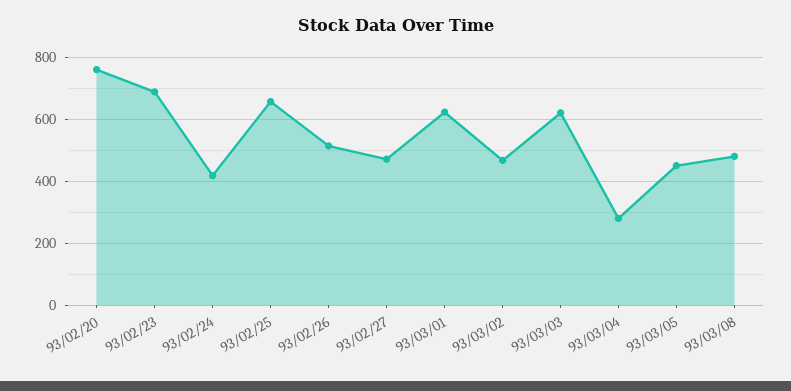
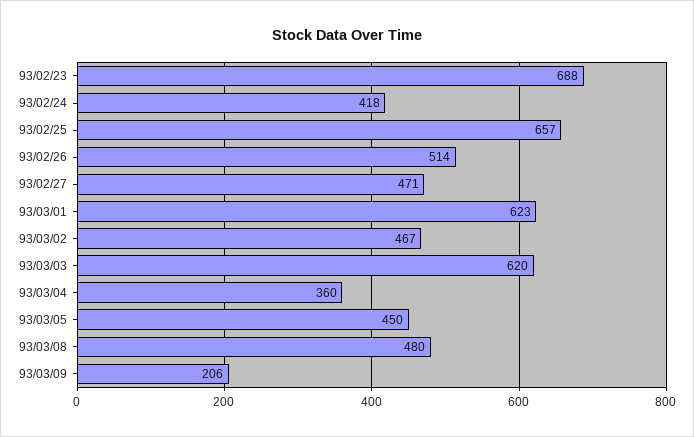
93/02/20: 760 -> none
93/03/04: 280 -> 360
93/03/09: none -> 206

